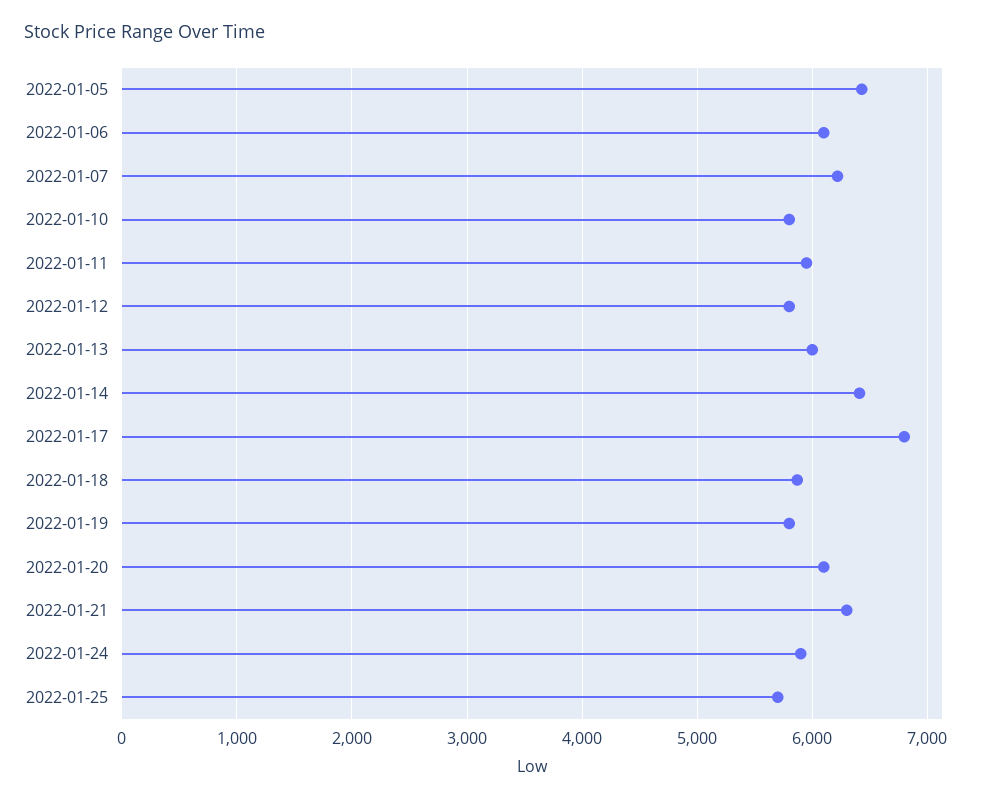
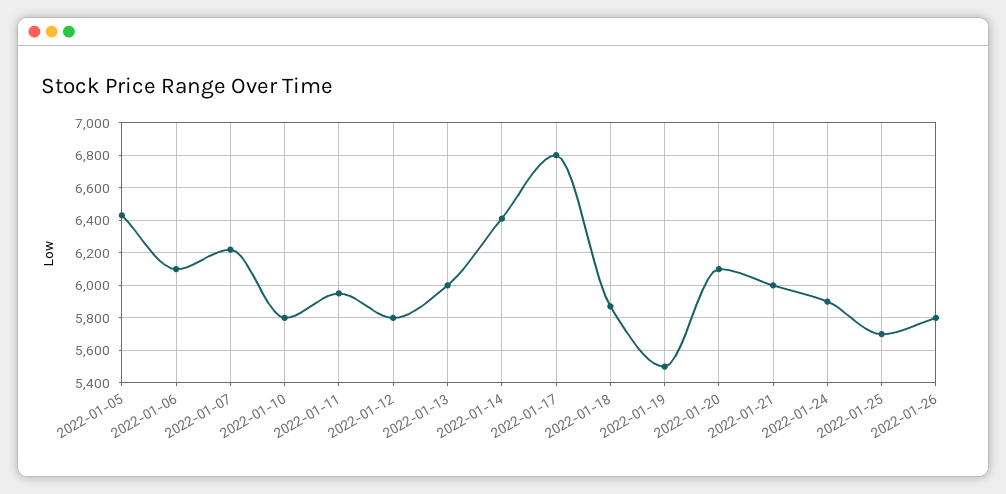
2022-01-19: 5800 -> 5500
2022-01-21: 6300 -> 6000
2022-01-26: none -> 5800

